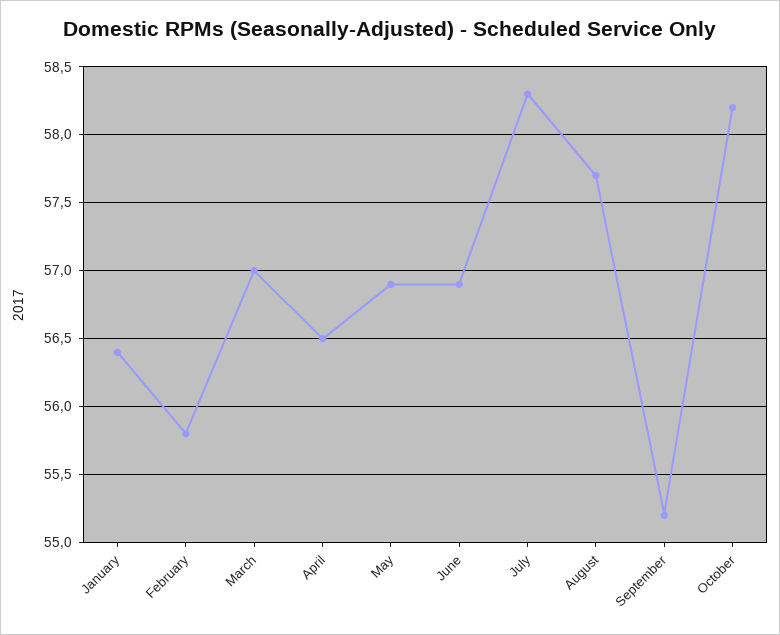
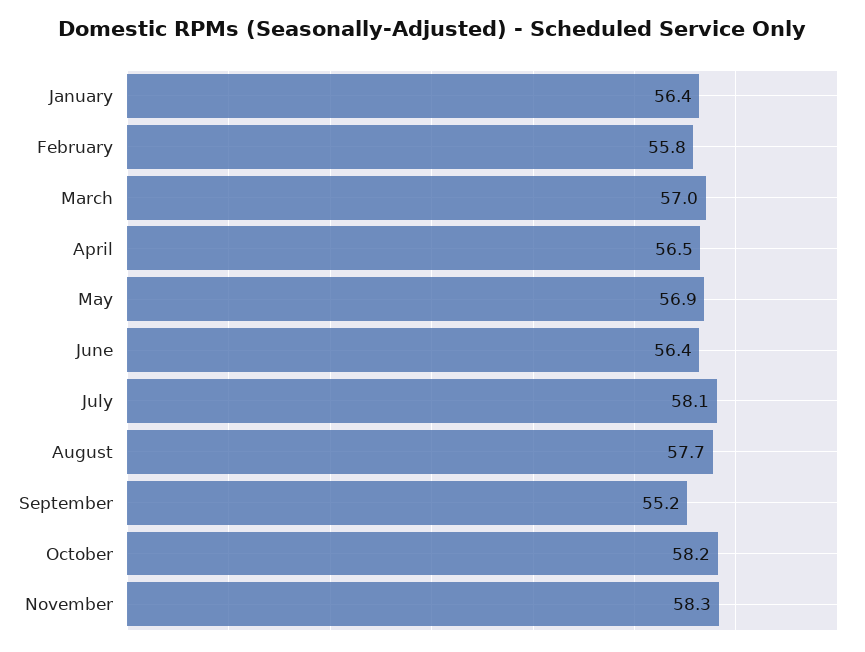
June: 56.9 -> 56.4
July: 58.3 -> 58.1
November: none -> 58.3

